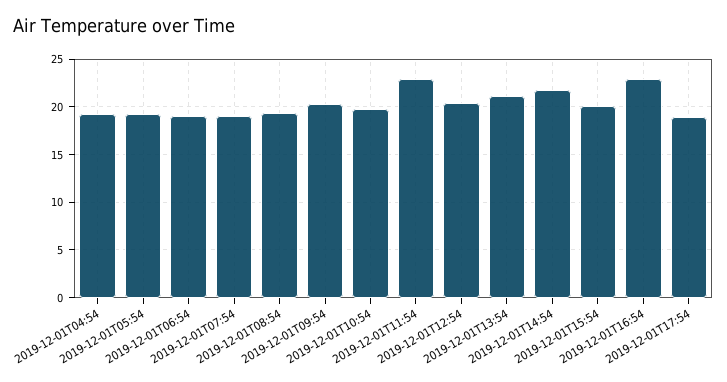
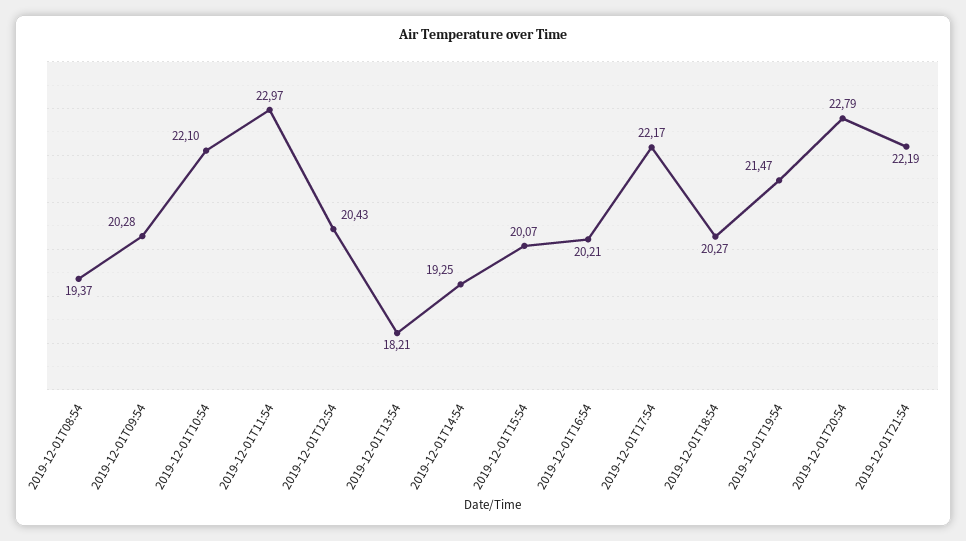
2019-12-01T04:54: 19 -> none
2019-12-01T05:54: 19 -> none
2019-12-01T06:54: 19 -> none
2019-12-01T07:54: 19 -> none
2019-12-01T10:54: 20 -> 22.1
2019-12-01T13:54: 21 -> 18.21
2019-12-01T14:54: 22 -> 19.25
2019-12-01T16:54: 23 -> 20.21
2019-12-01T17:54: 19 -> 22.17
2019-12-01T18:54: none -> 20.27
2019-12-01T19:54: none -> 21.47
2019-12-01T20:54: none -> 22.79
2019-12-01T21:54: none -> 22.19

